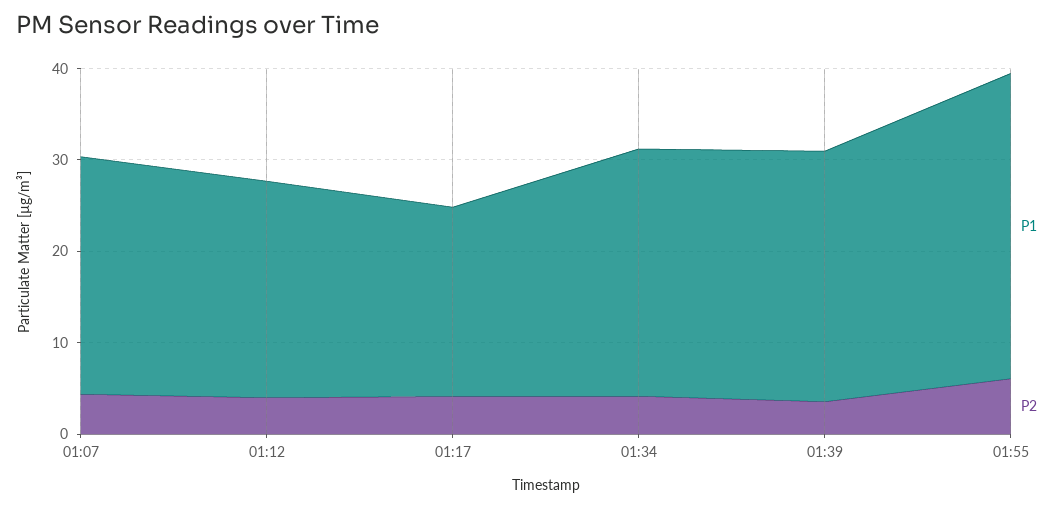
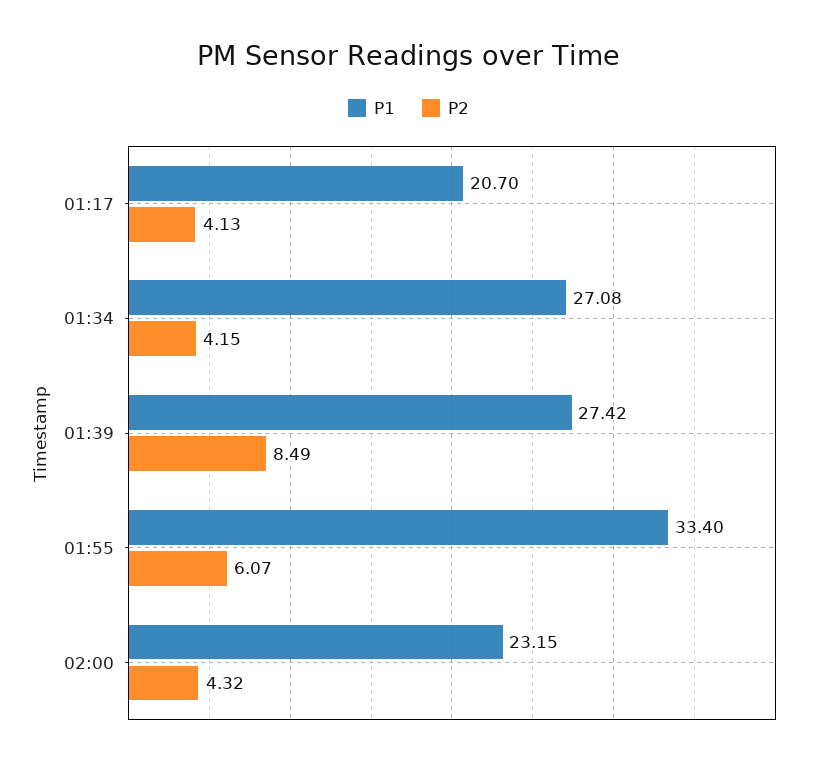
P1, 01:07: 26 -> none
P2, 01:07: 4 -> none
P1, 01:12: 24 -> none
P2, 01:12: 4 -> none
P2, 01:39: 4 -> 8.49
P1, 02:00: none -> 23.15
P2, 02:00: none -> 4.32

